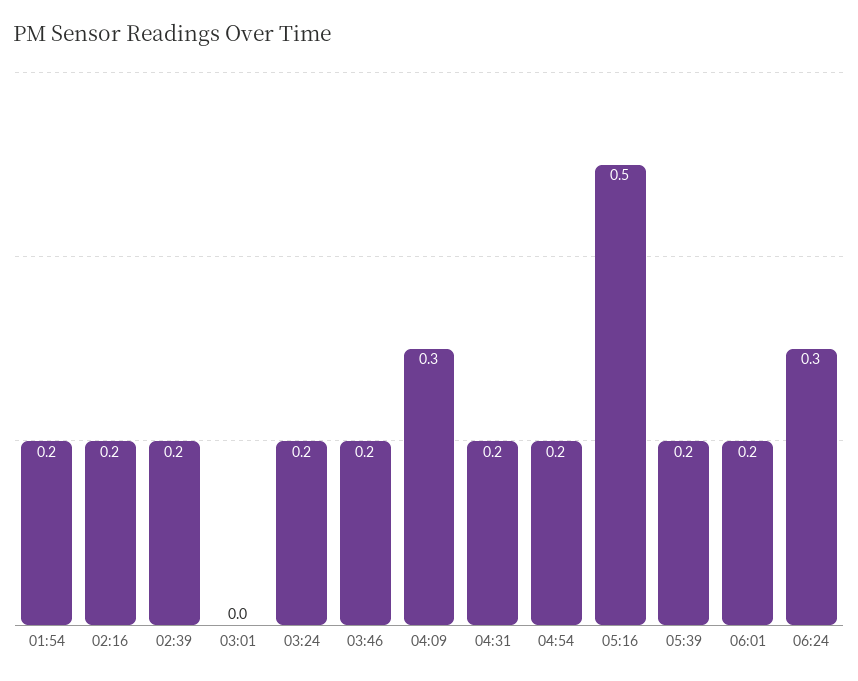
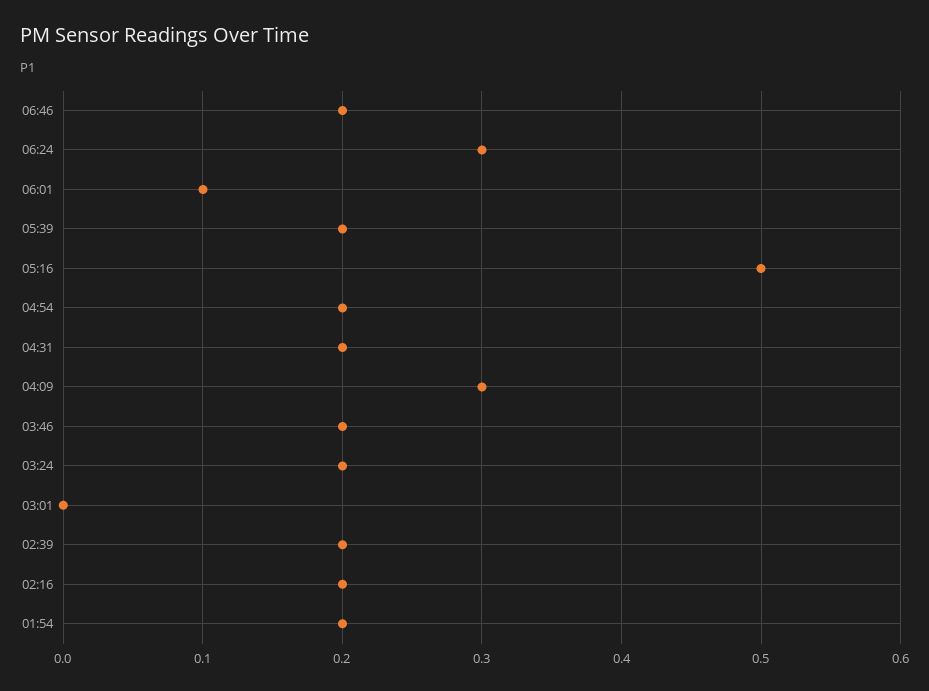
06:01: 0.2 -> 0.1
06:46: none -> 0.2

